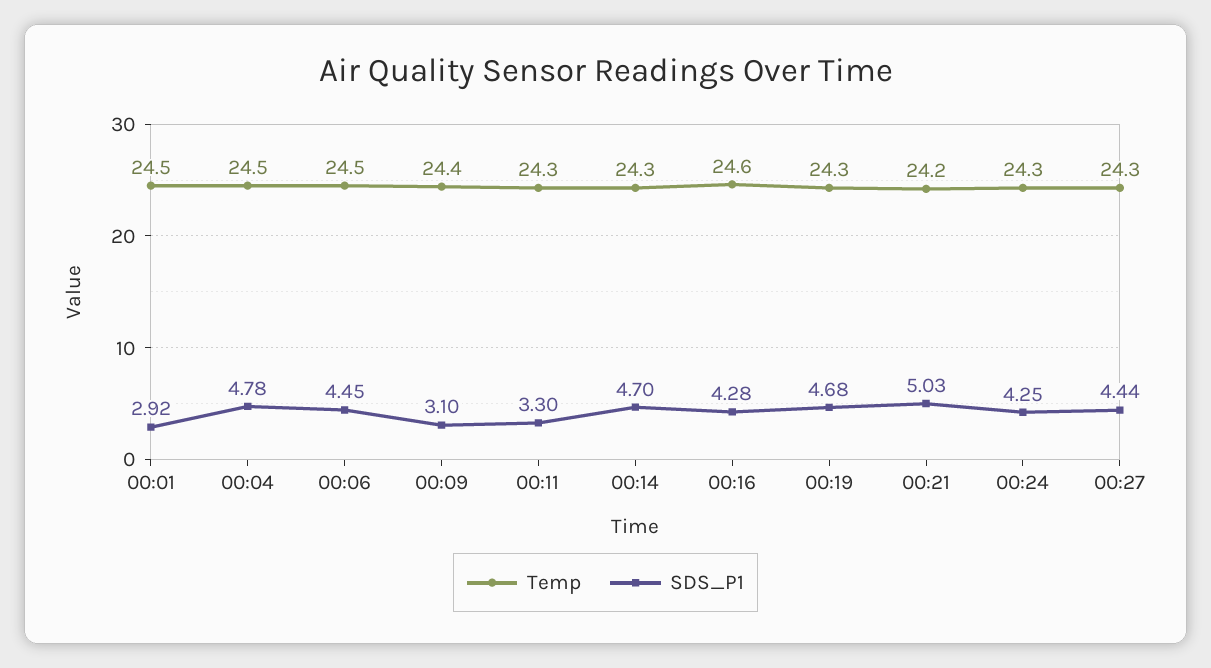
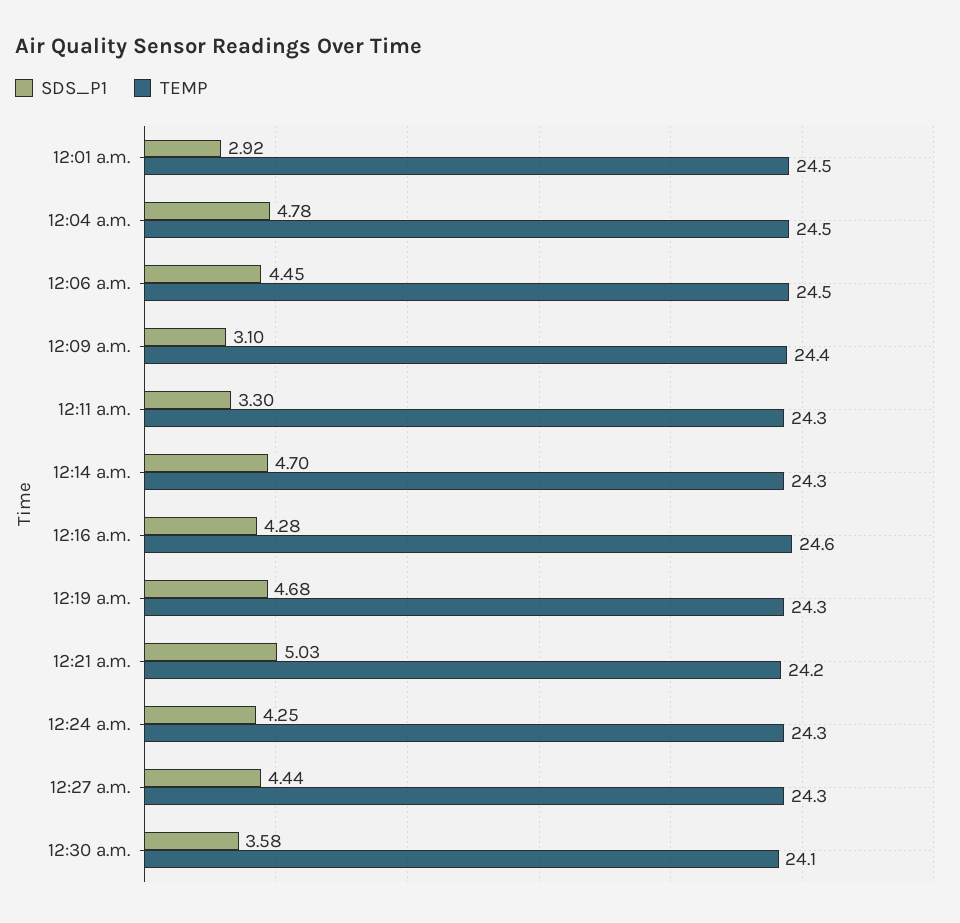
SDS_P1, 12:30 a.m.: none -> 3.58
Temp, 12:30 a.m.: none -> 24.1

